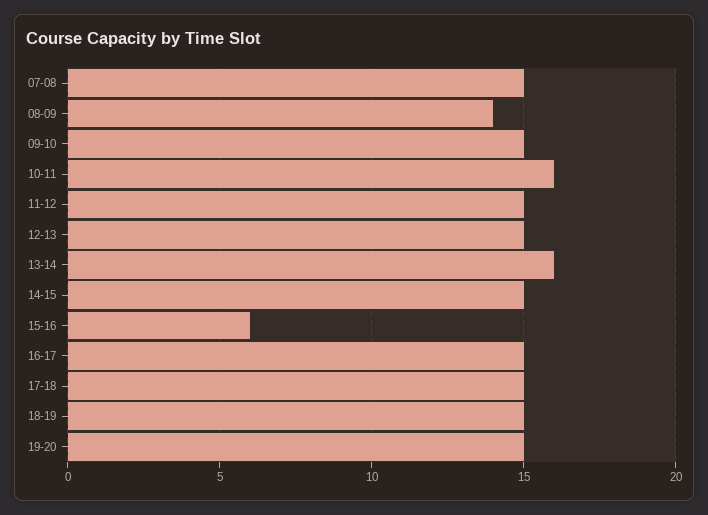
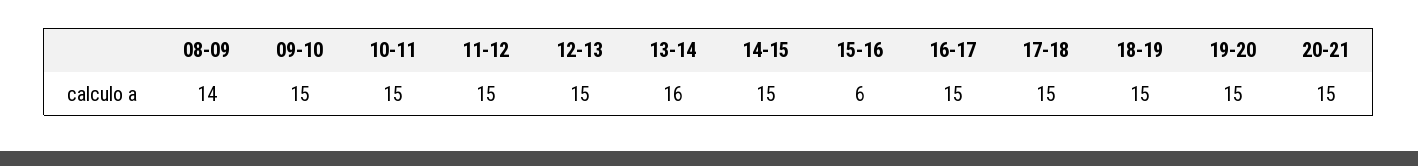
07-08: 15 -> none
10-11: 16 -> 15
20-21: none -> 15

